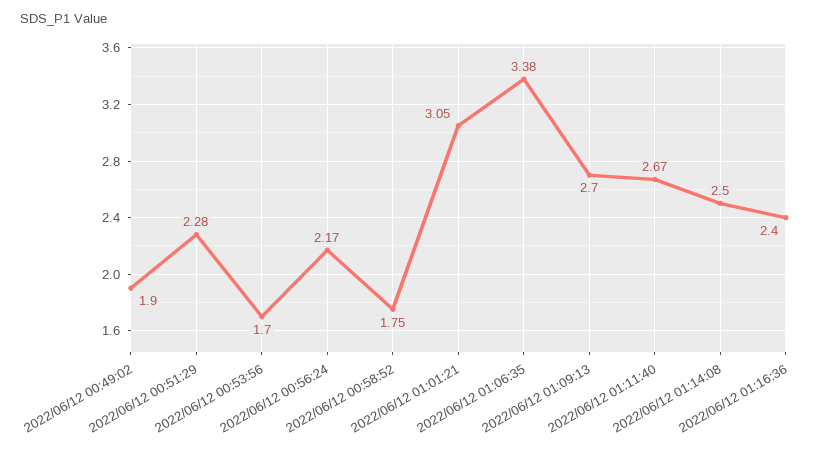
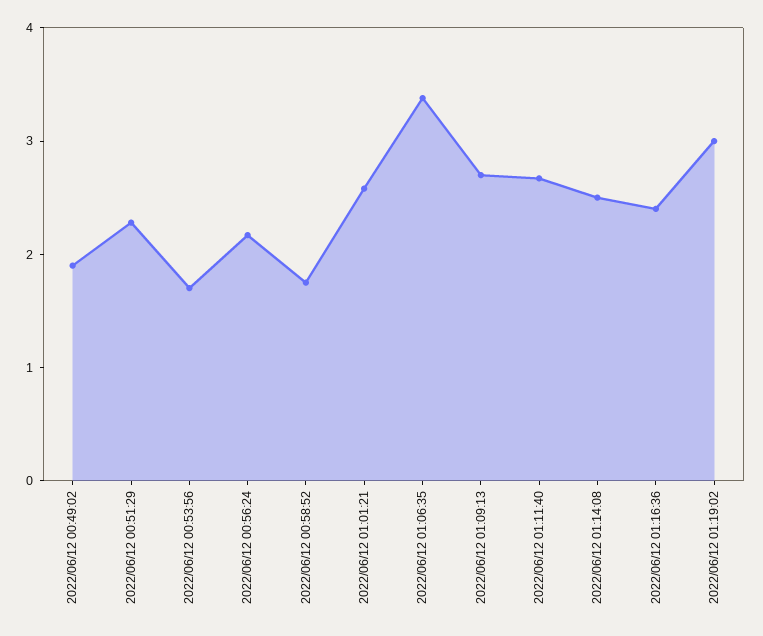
2022/06/12 01:01:21: 3.05 -> 2.6
2022/06/12 01:19:02: none -> 3

